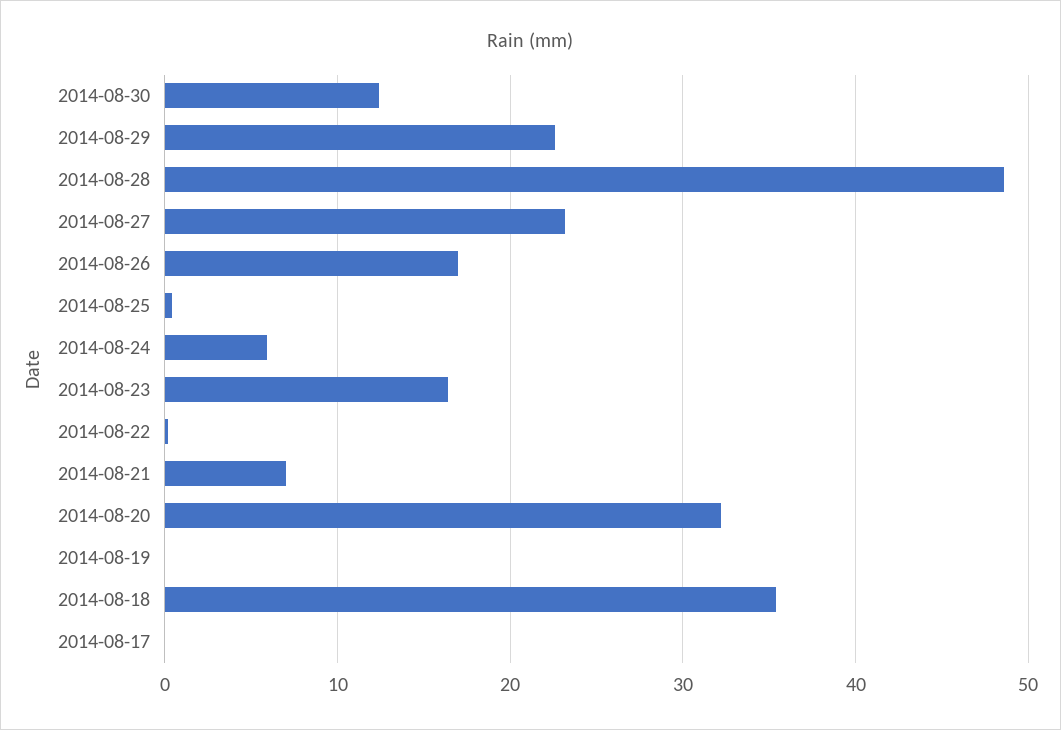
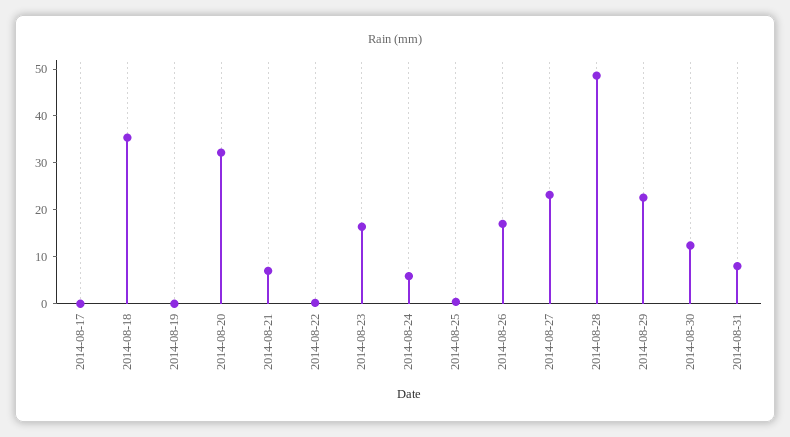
2014-08-31: none -> 8

